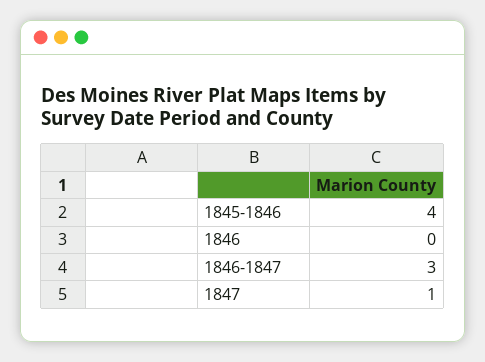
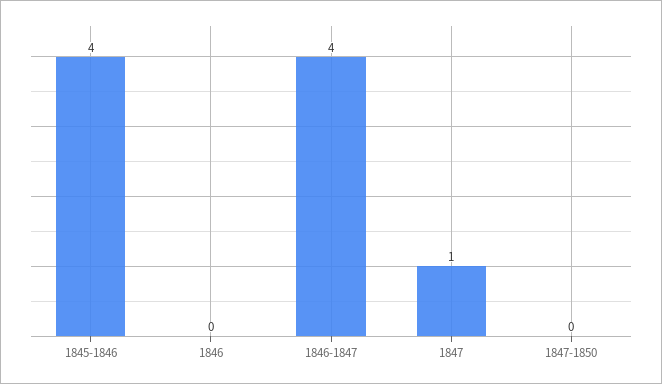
1846-1847: 3 -> 4
1847-1850: none -> 0

